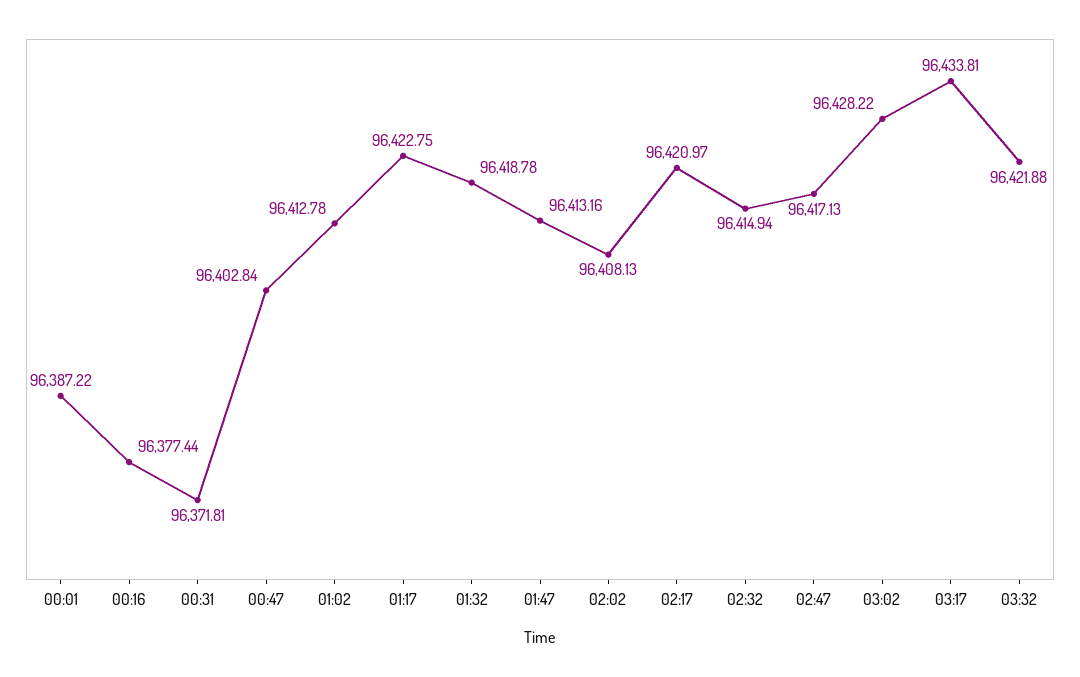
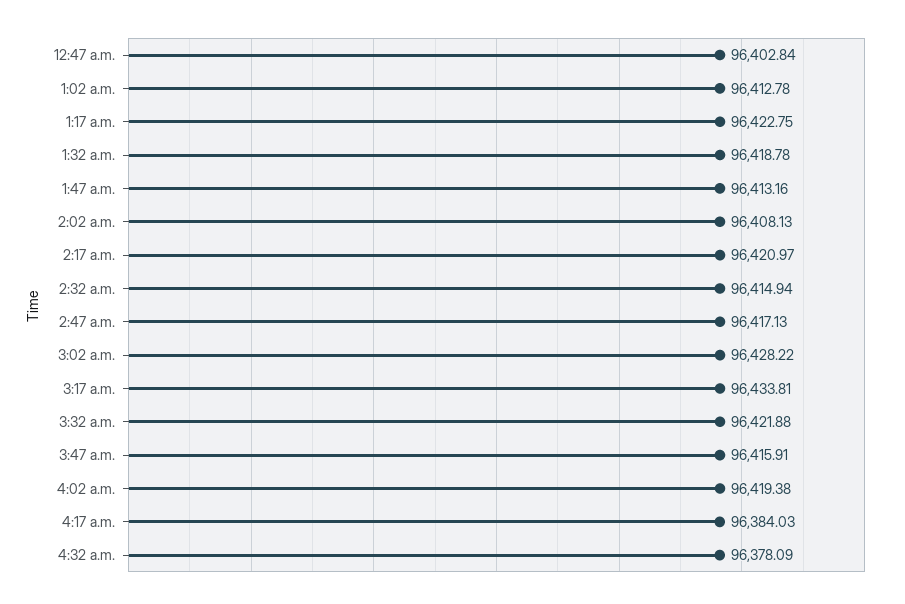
00:01: 96387.22 -> none
00:16: 96377.44 -> none
00:31: 96371.81 -> none
3:47 a.m.: none -> 96415.91
4:02 a.m.: none -> 96419.38
4:17 a.m.: none -> 96384.03
4:32 a.m.: none -> 96378.09

